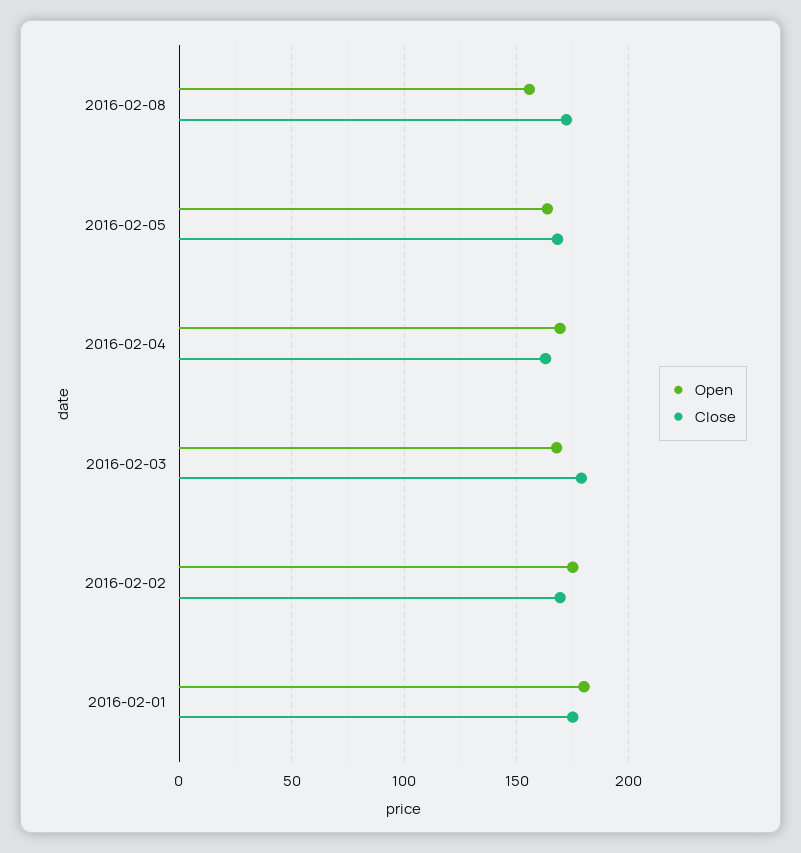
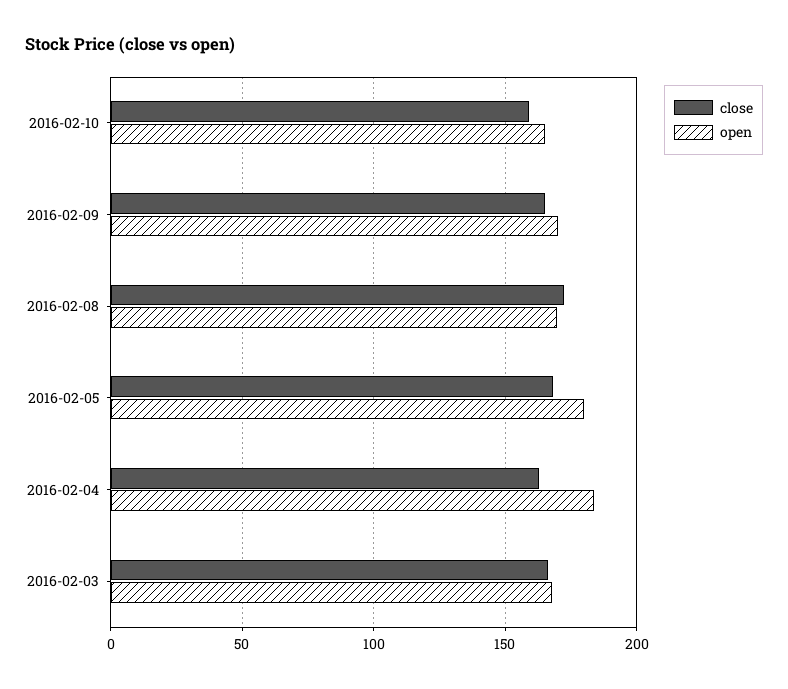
Open, 2016-02-08: 155 -> 170
Open, 2016-02-05: 165 -> 180
Open, 2016-02-04: 170 -> 185
Close, 2016-02-03: 180 -> 165
Open, 2016-02-02: 175 -> none
Close, 2016-02-02: 170 -> none
Open, 2016-02-01: 180 -> none
Close, 2016-02-01: 175 -> none
Close, 2016-02-10: none -> 160
Open, 2016-02-10: none -> 165
Close, 2016-02-09: none -> 165
Open, 2016-02-09: none -> 170

